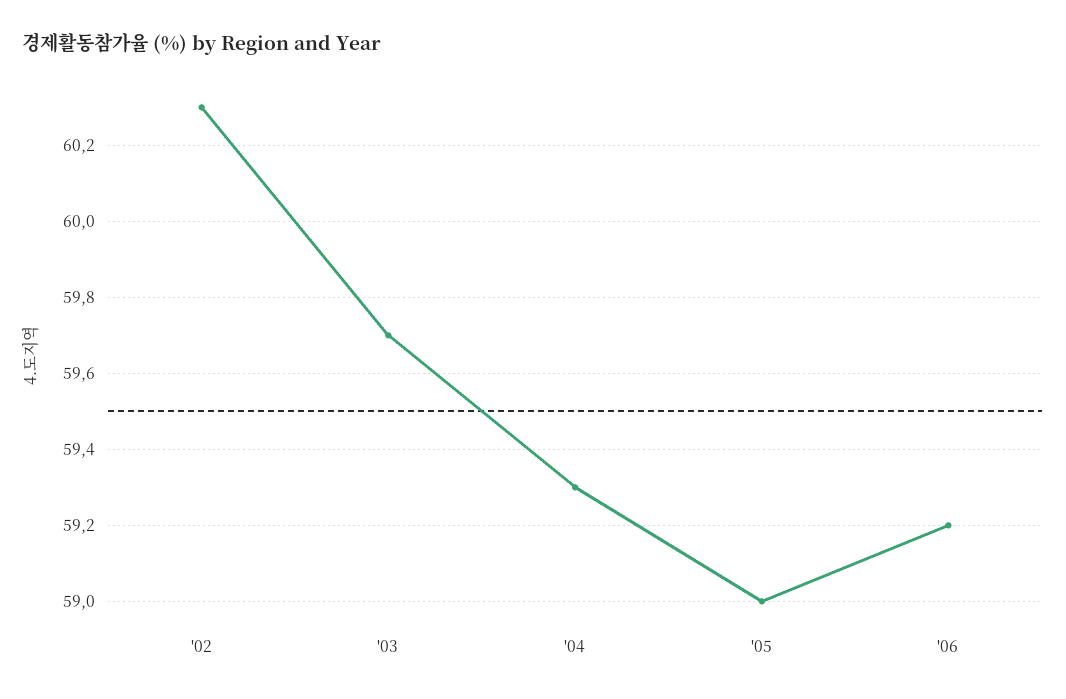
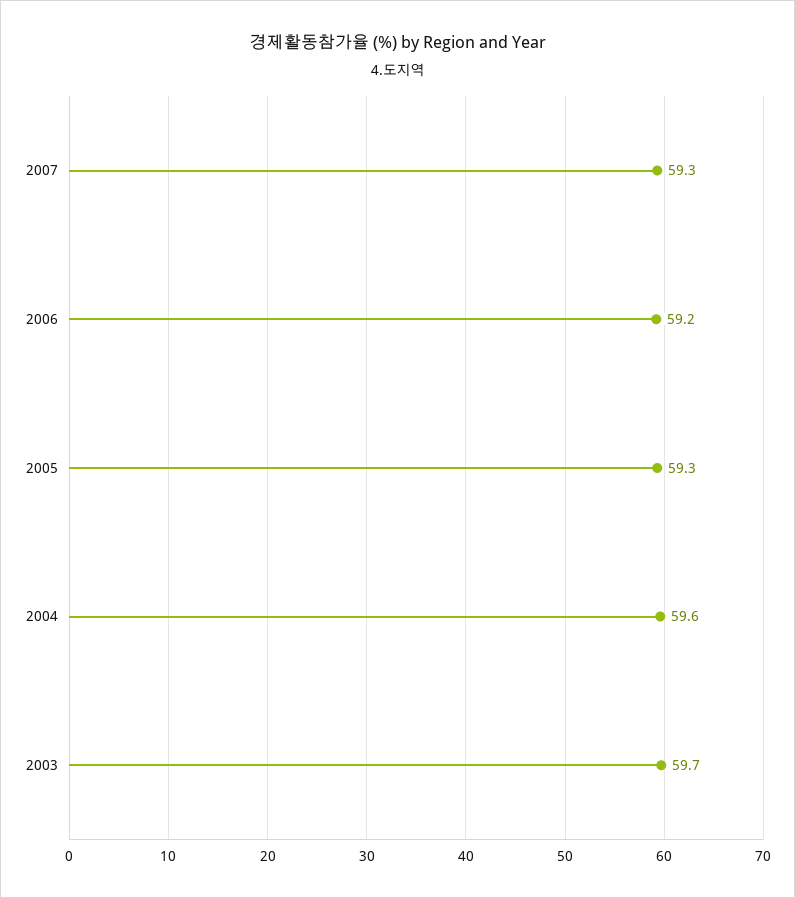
'02: 60.3 -> none
'04: 59.3 -> 59.6
'05: 59 -> 59.3
2007: none -> 59.3

